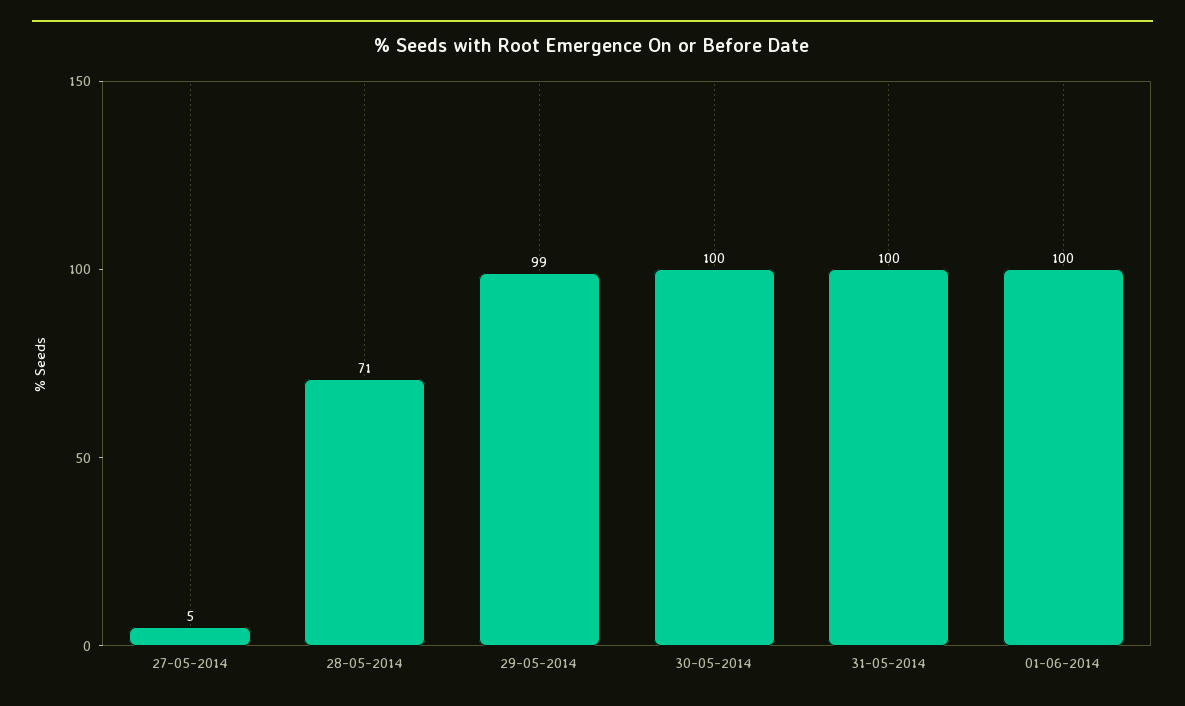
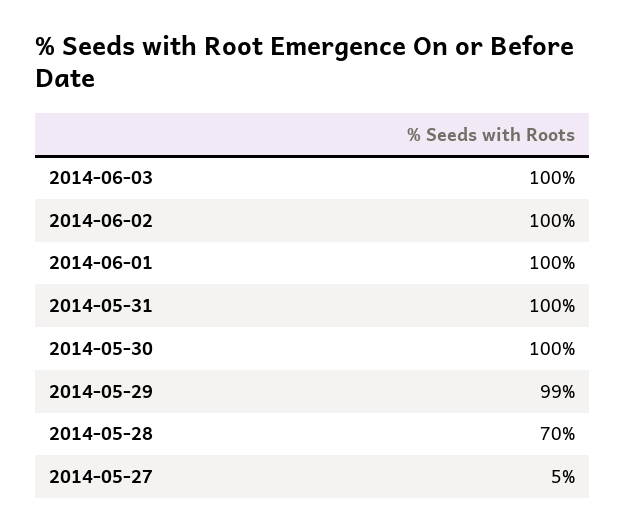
28-05-2014: 71 -> 70
2014-06-03: none -> 100
2014-06-02: none -> 100

